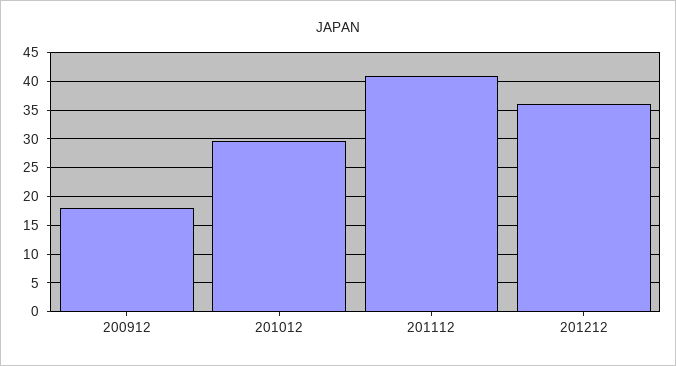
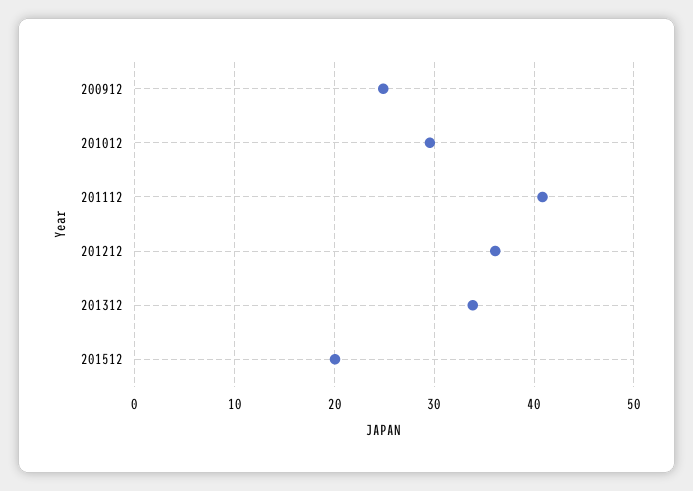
200912: 17.5 -> 25
201312: none -> 34
201512: none -> 20

